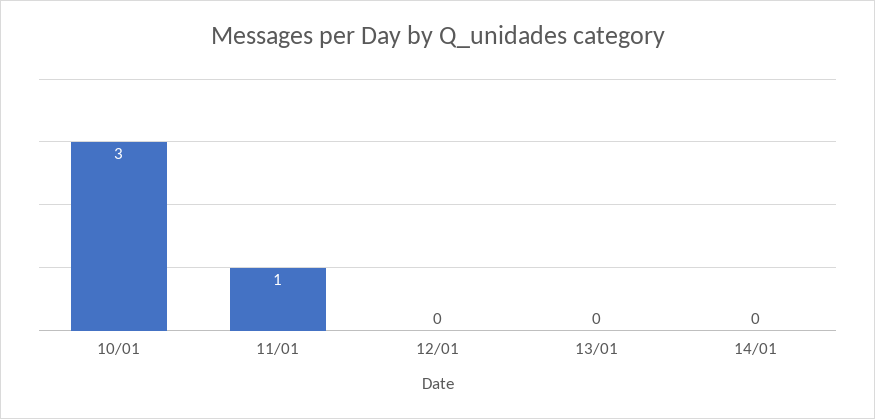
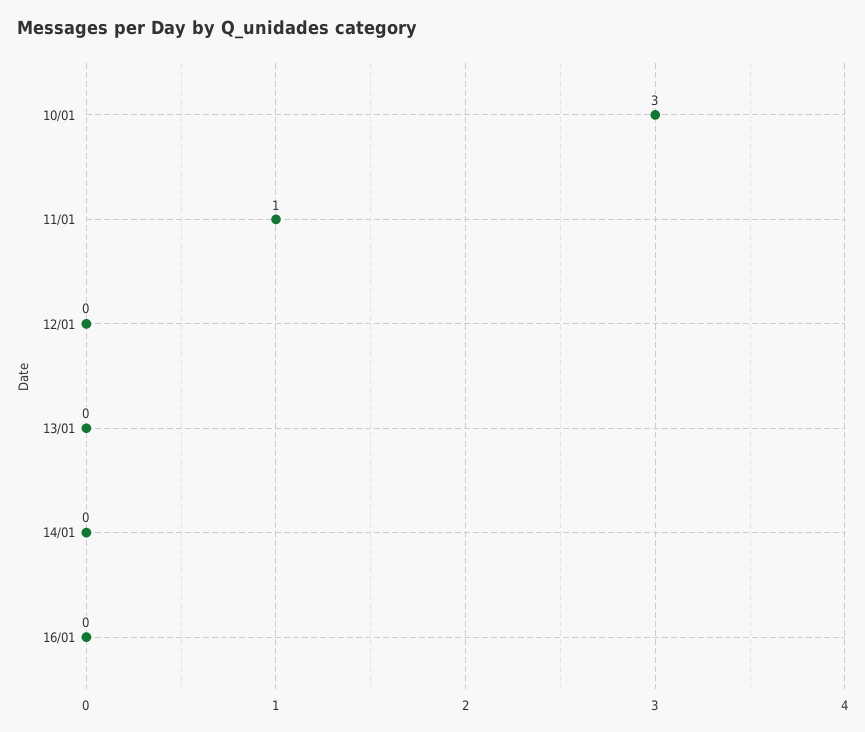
16/01: none -> 0

